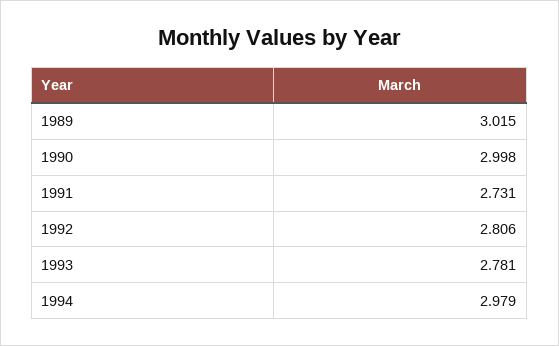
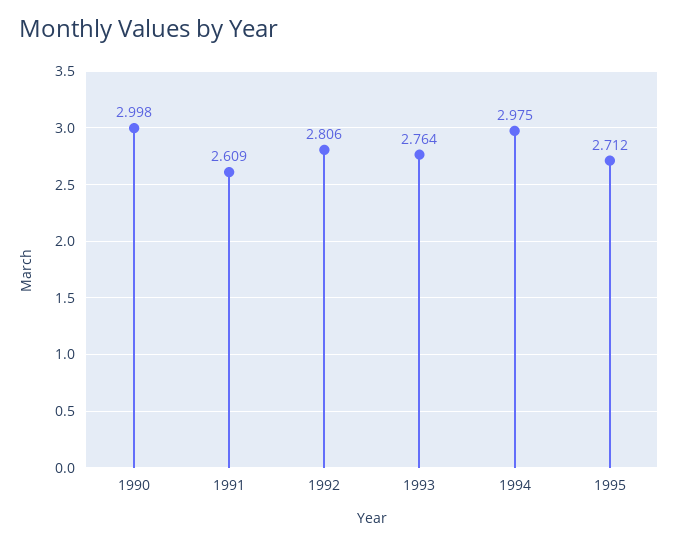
1989: 3.015 -> none
1991: 2.731 -> 2.609
1993: 2.781 -> 2.764
1994: 2.979 -> 2.975
1995: none -> 2.712

